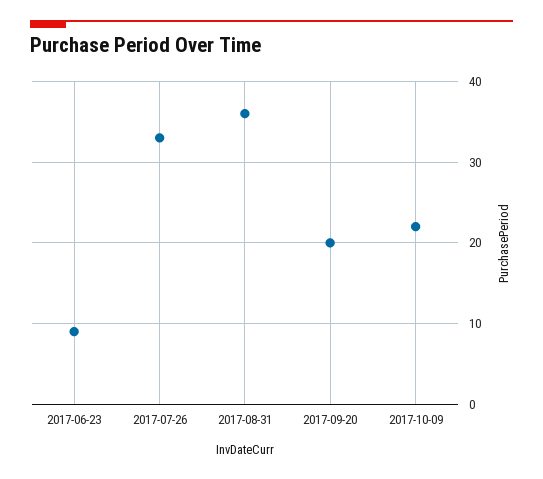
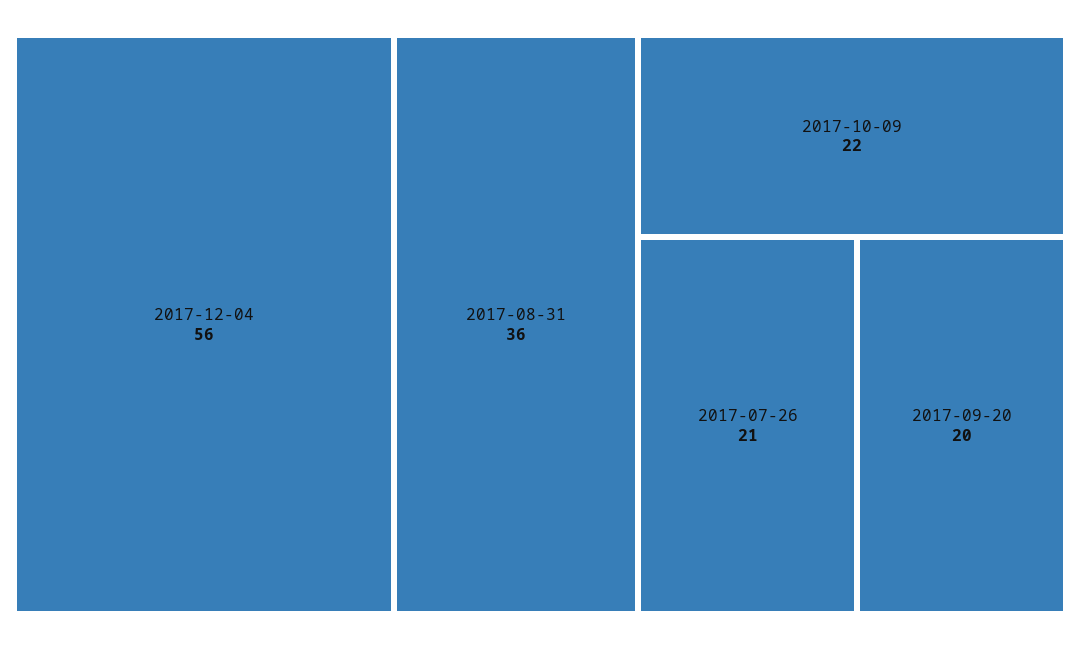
2017-06-23: 9 -> none
2017-07-26: 33 -> 21
2017-12-04: none -> 56

